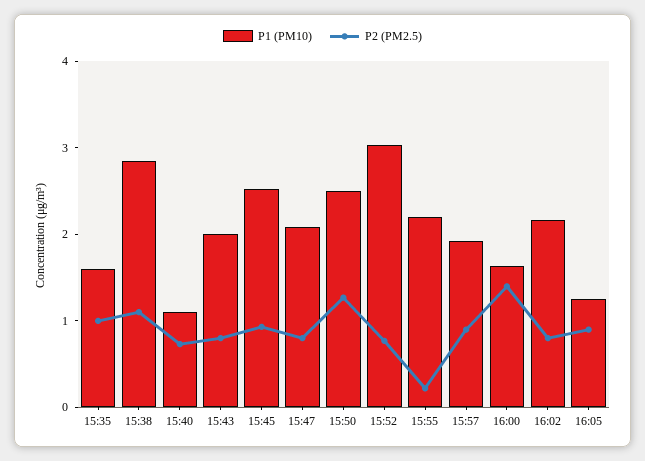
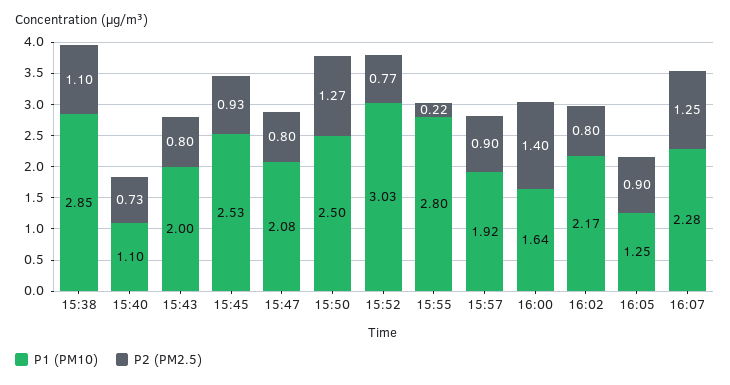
P1 (PM10), 15:35: 1.6 -> none
P2 (PM2.5), 15:35: 1 -> none
P1 (PM10), 15:55: 2.2 -> 2.8
P1 (PM10), 16:07: none -> 2.28
P2 (PM2.5), 16:07: none -> 1.25

